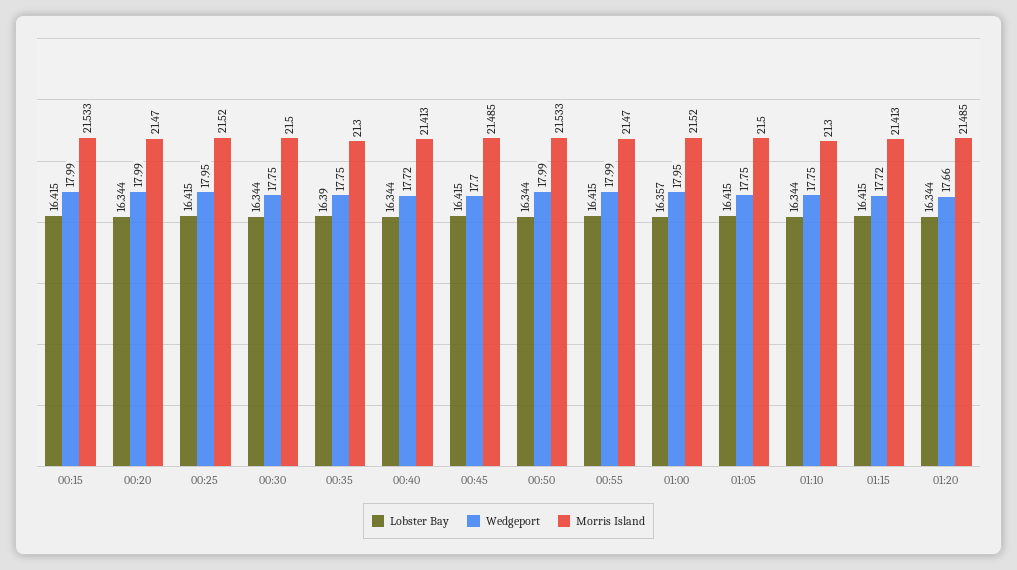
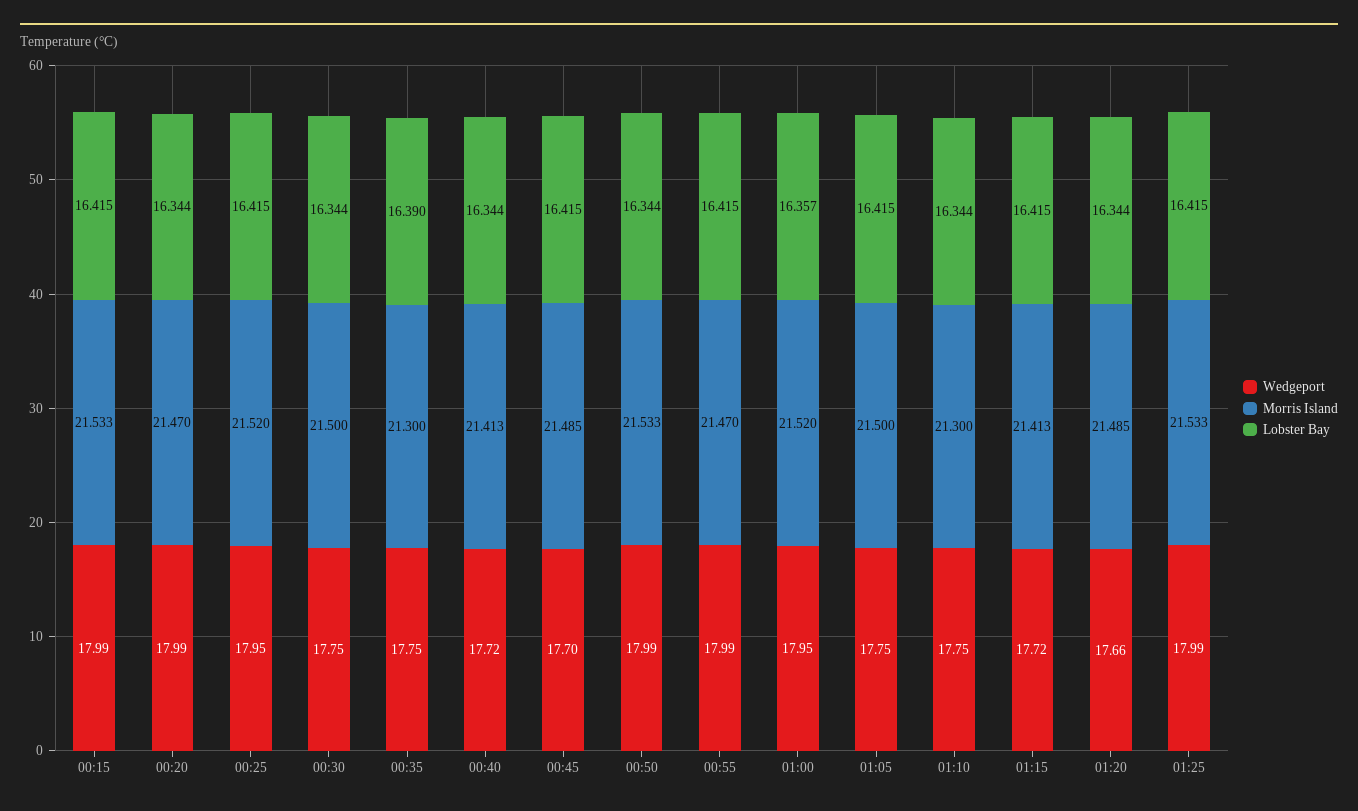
Wedgeport, 01:25: none -> 17.99
Morris Island, 01:25: none -> 21.533
Lobster Bay, 01:25: none -> 16.415

